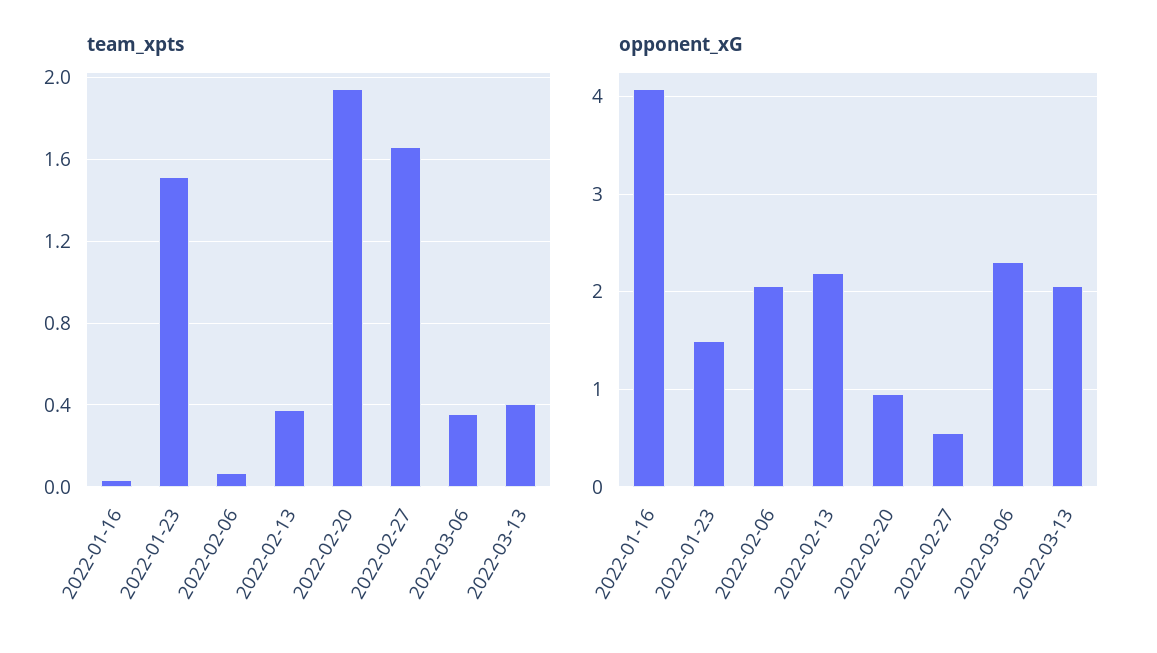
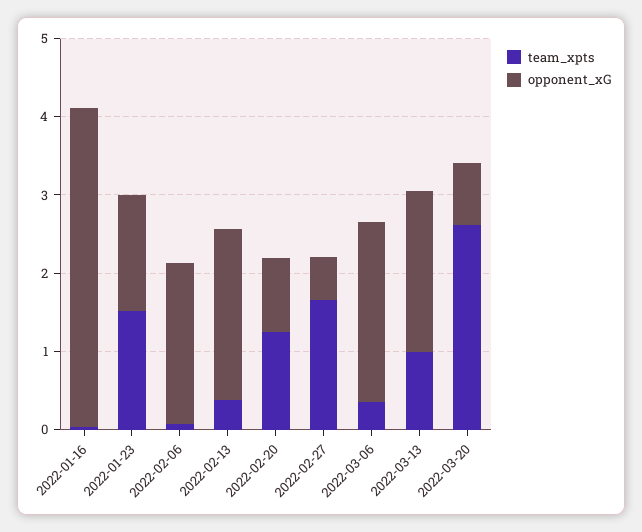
team_xpts, 2022-02-20: 1.95 -> 1.2
team_xpts, 2022-03-13: 0.4 -> 1
team_xpts, 2022-03-20: none -> 2.6
opponent_xG, 2022-03-20: none -> 0.8

